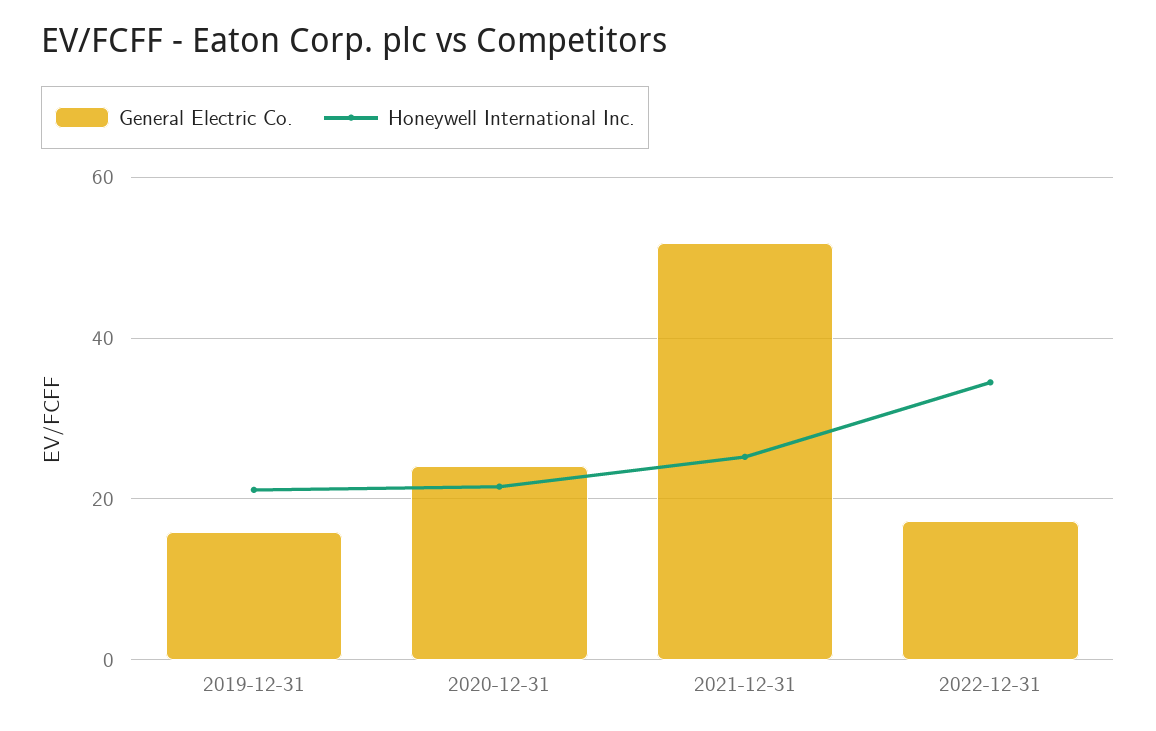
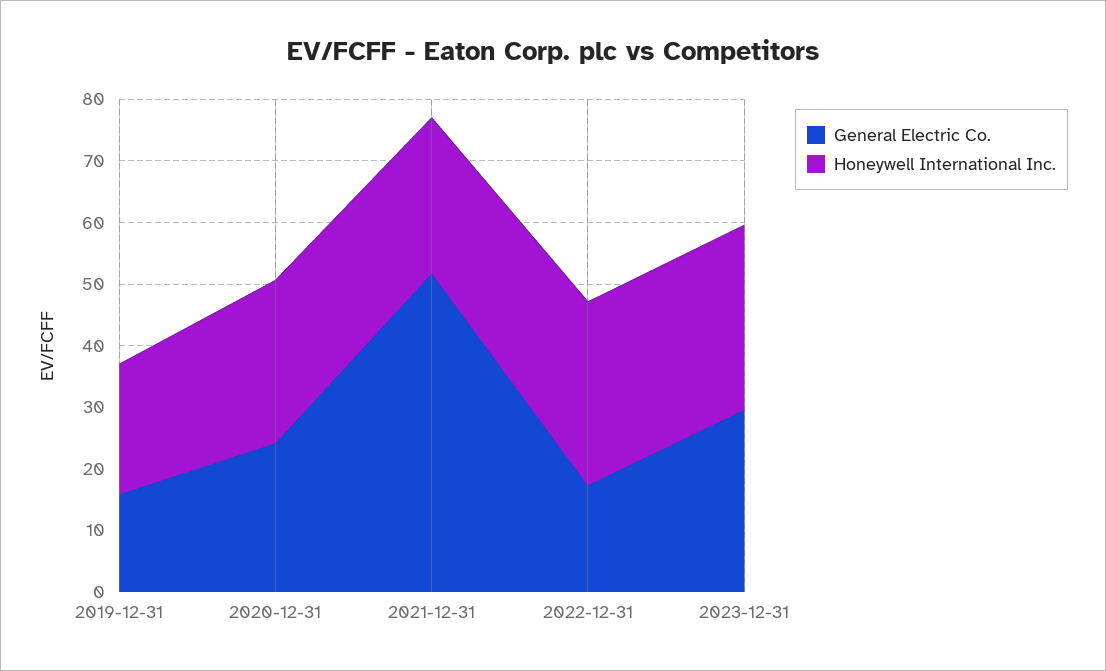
Honeywell International Inc., 2020-12-31: 22 -> 26
Honeywell International Inc., 2022-12-31: 34 -> 30
General Electric Co., 2023-12-31: none -> 30
Honeywell International Inc., 2023-12-31: none -> 30

